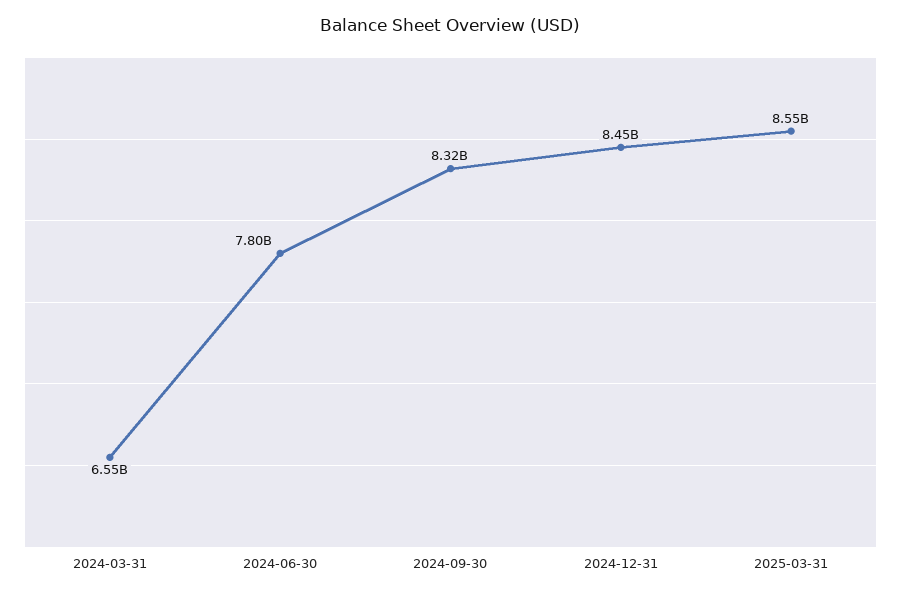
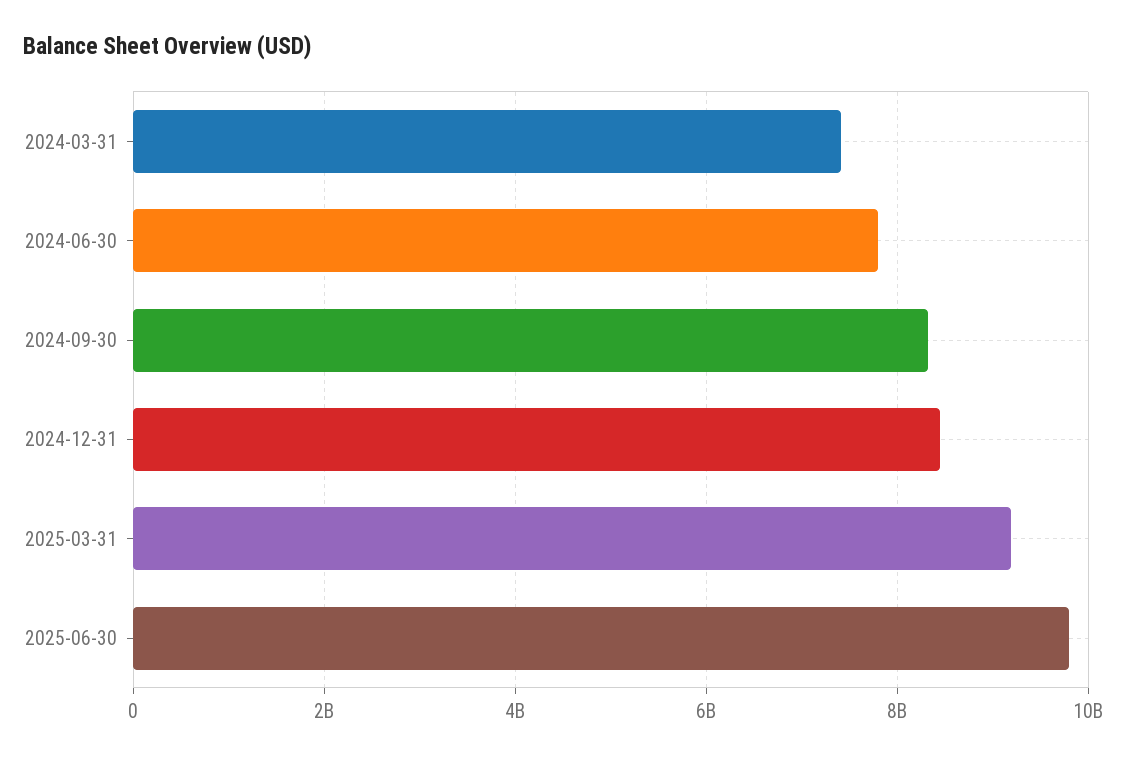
2024-03-31: 6550000000 -> 7400000000
2025-03-31: 8550000000 -> 9200000000
2025-06-30: none -> 9800000000

